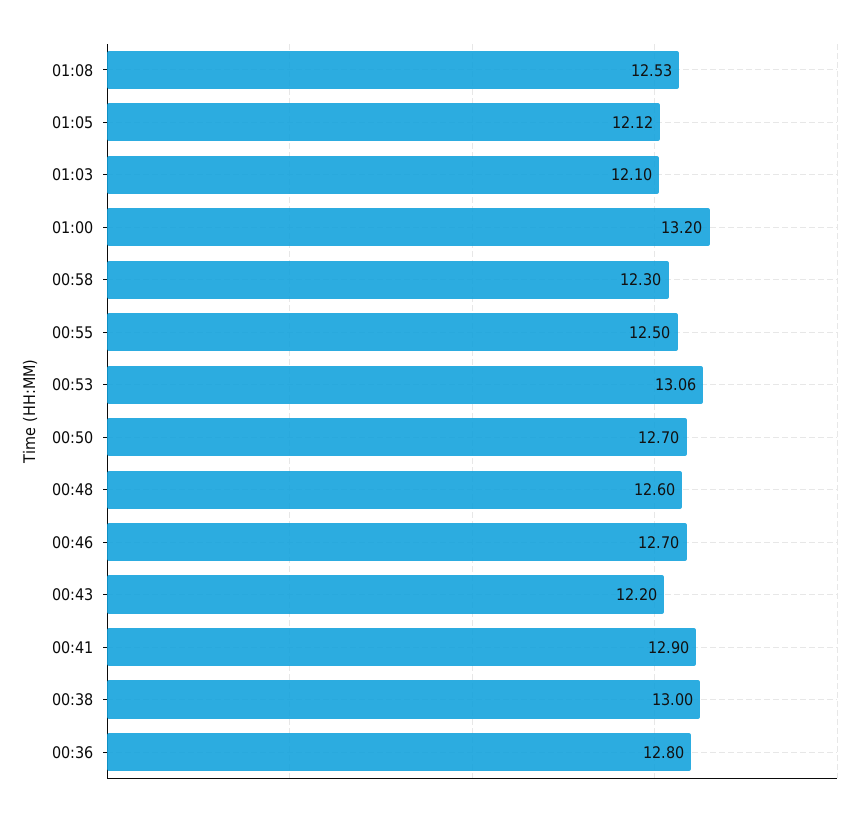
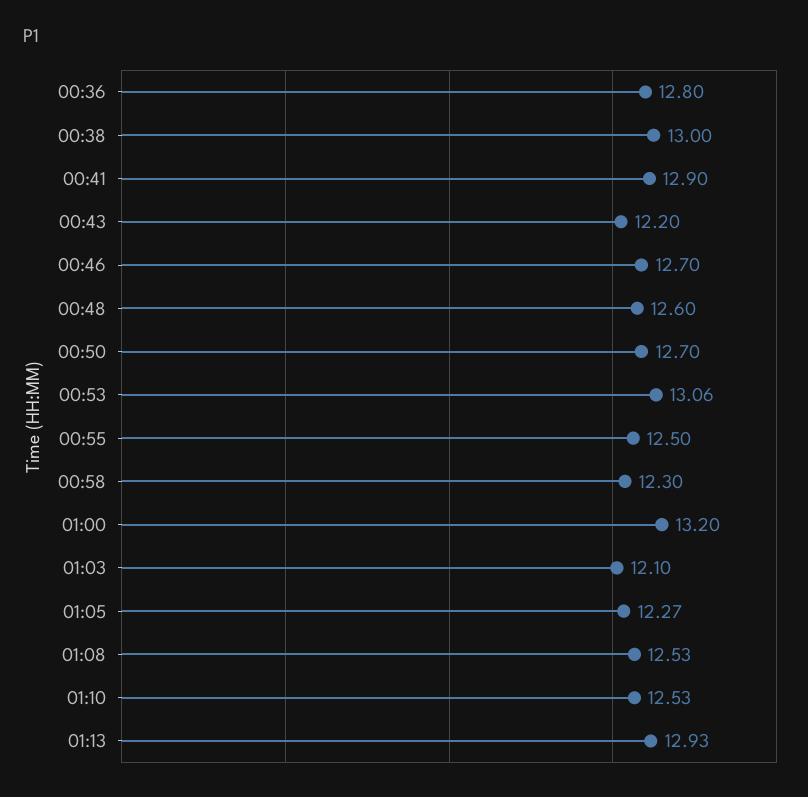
01:05: 12.12 -> 12.27
01:10: none -> 12.53
01:13: none -> 12.93

